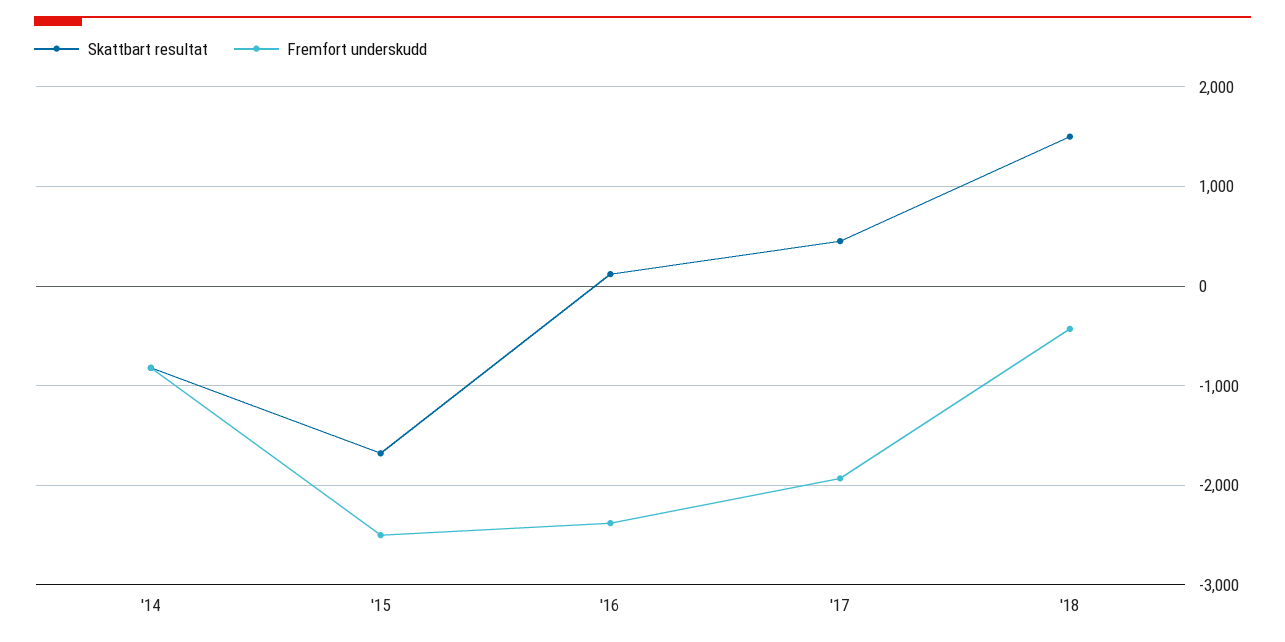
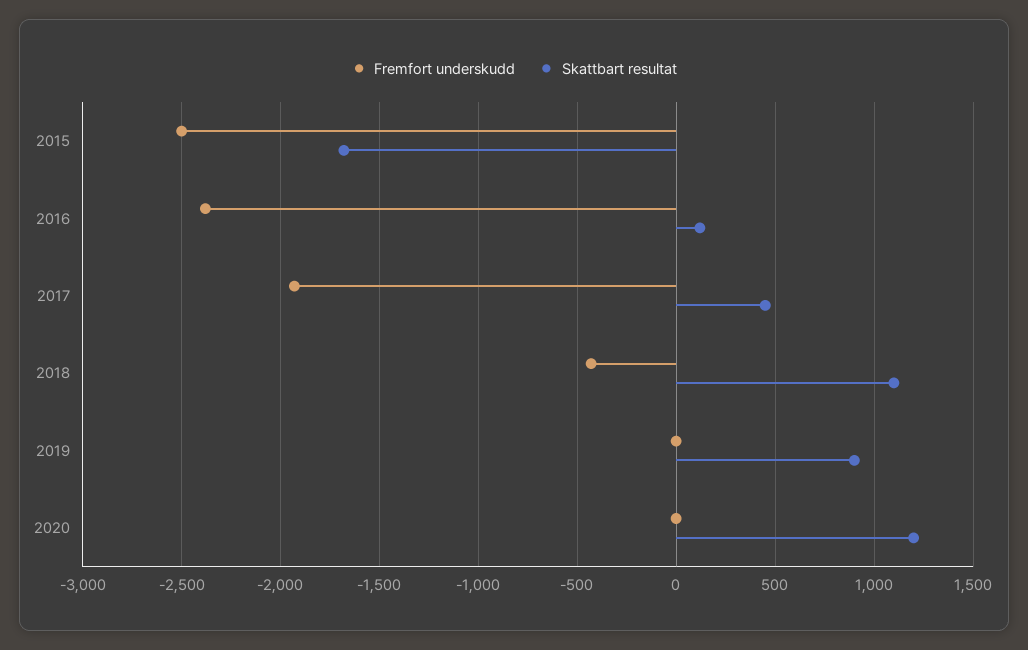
Skattbart resultat, '14: -800 -> none
Fremfort underskudd, '14: -800 -> none
Skattbart resultat, '18: 1500 -> 1100
Fremfort underskudd, 2019: none -> 0
Skattbart resultat, 2019: none -> 900
Fremfort underskudd, 2020: none -> 0
Skattbart resultat, 2020: none -> 1200

